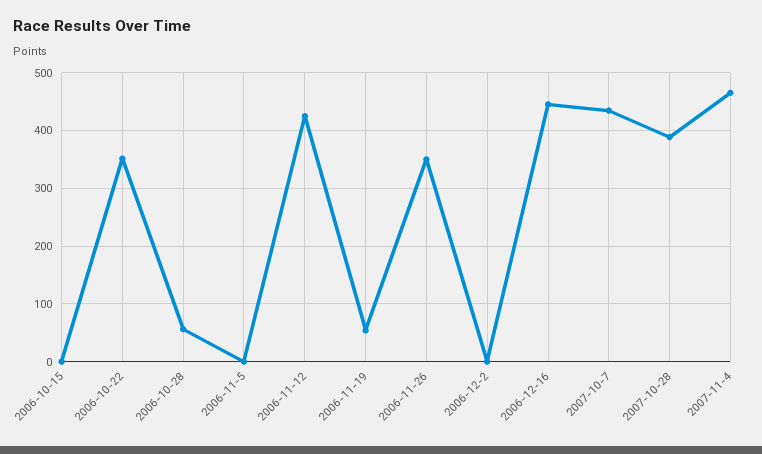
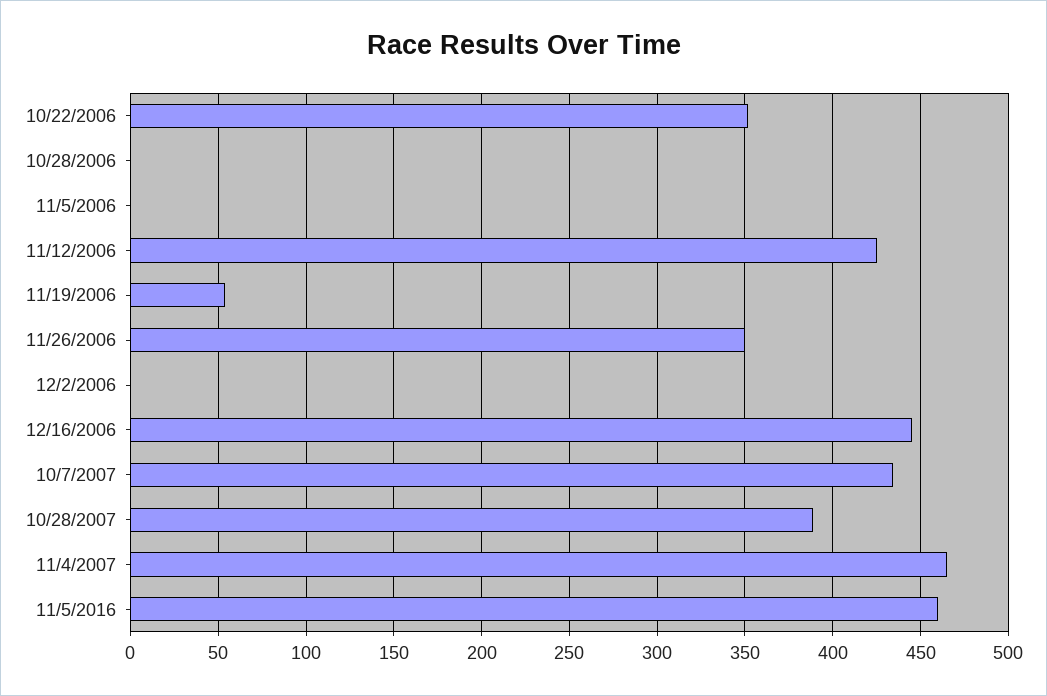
2006-10-15: 0 -> none
2006-10-28: 60 -> 0
11/5/2016: none -> 460

